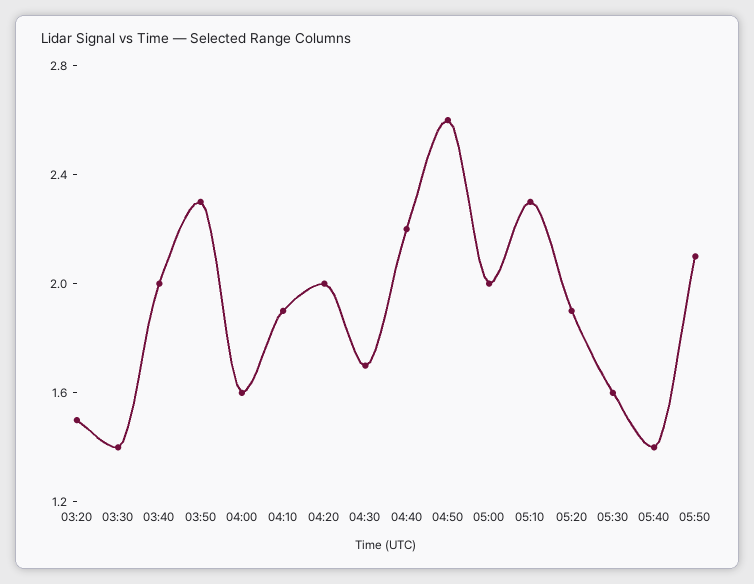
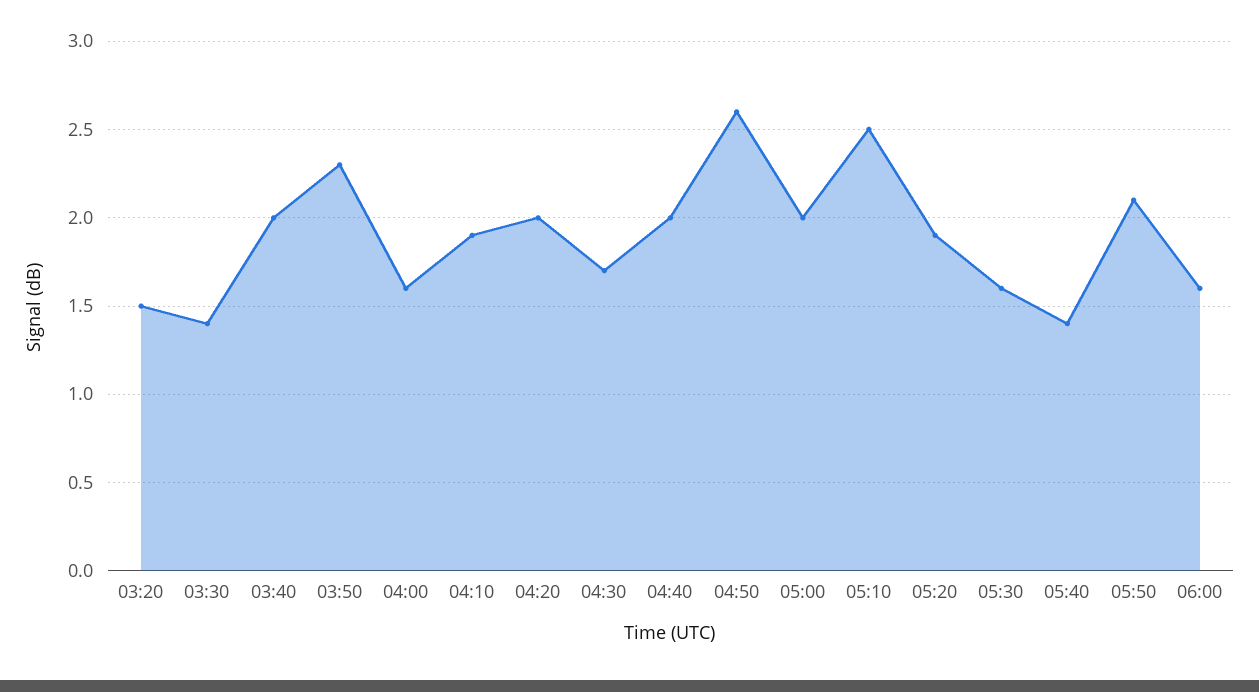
04:40: 2.2 -> 2
05:10: 2.3 -> 2.5
06:00: none -> 1.6

